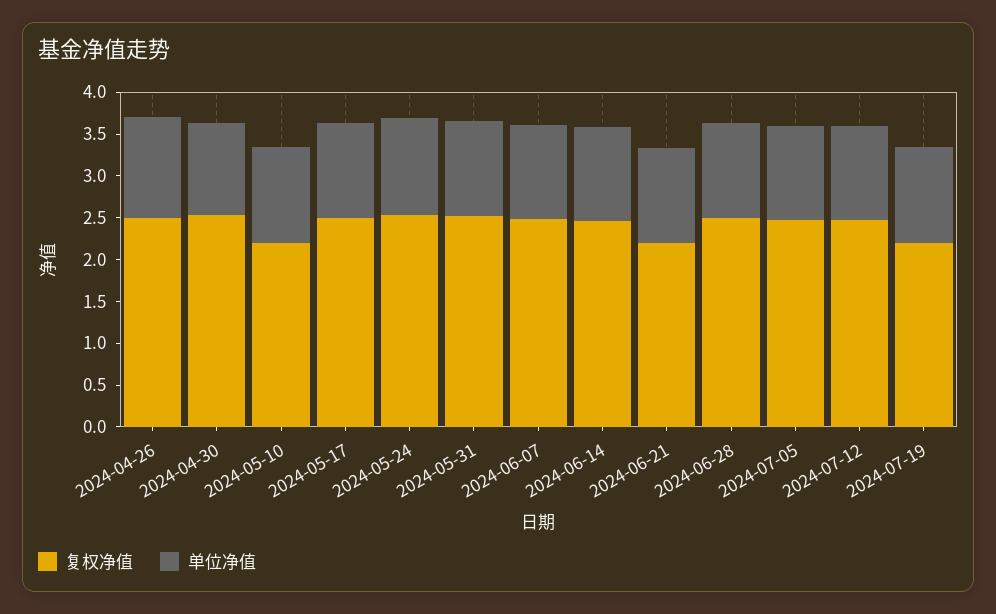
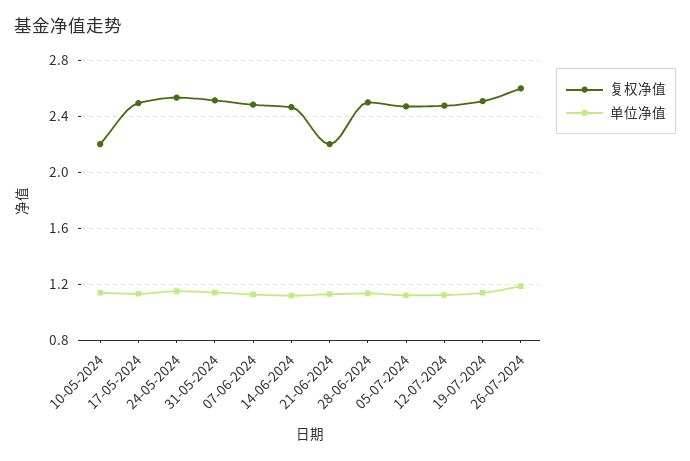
复权净值, 2024-04-26: 2.5 -> none
单位净值, 2024-04-26: 1.2 -> none
复权净值, 2024-04-30: 2.5 -> none
单位净值, 2024-04-30: 1.1 -> none
复权净值, 2024-07-19: 2.2 -> 2.5
复权净值, 26-07-2024: none -> 2.6
单位净值, 26-07-2024: none -> 1.2

